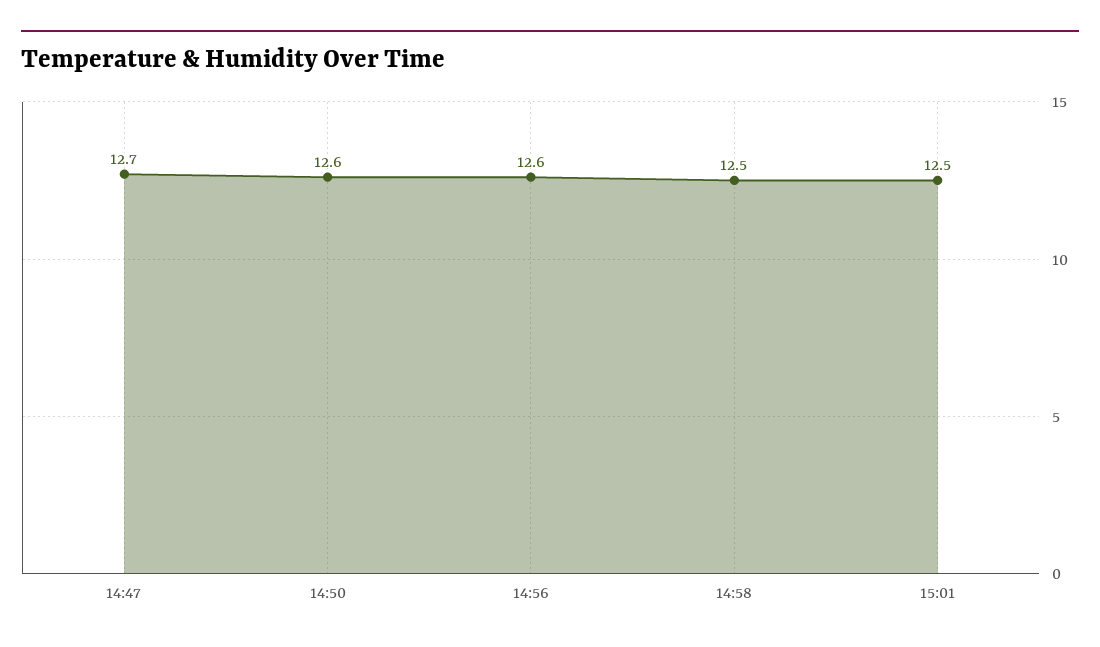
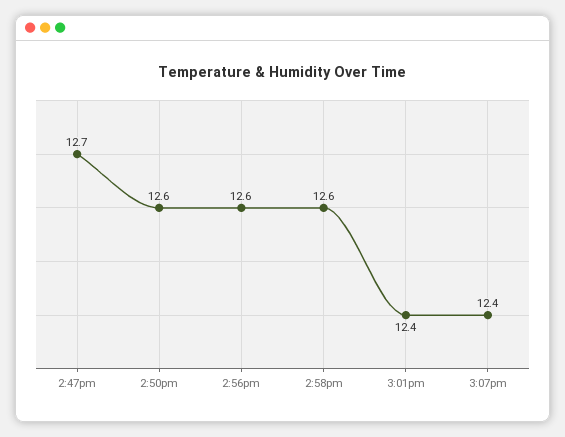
14:58: 12.5 -> 12.6
15:01: 12.5 -> 12.4
3:07pm: none -> 12.4

